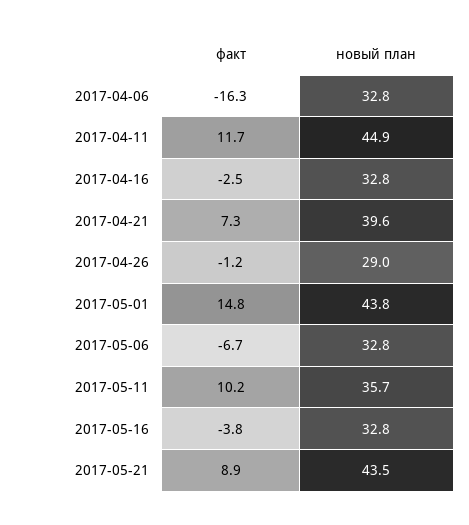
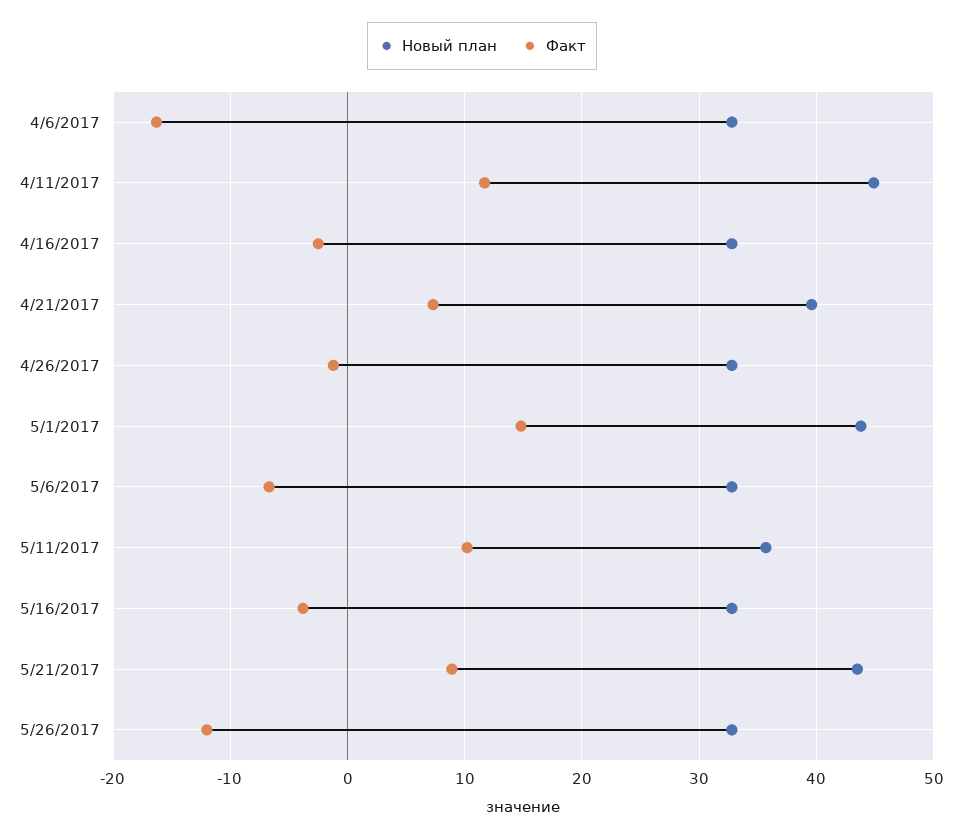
новый план, 2017-04-26: 29 -> 33
новый план, 5/26/2017: none -> 33
факт, 5/26/2017: none -> -12

